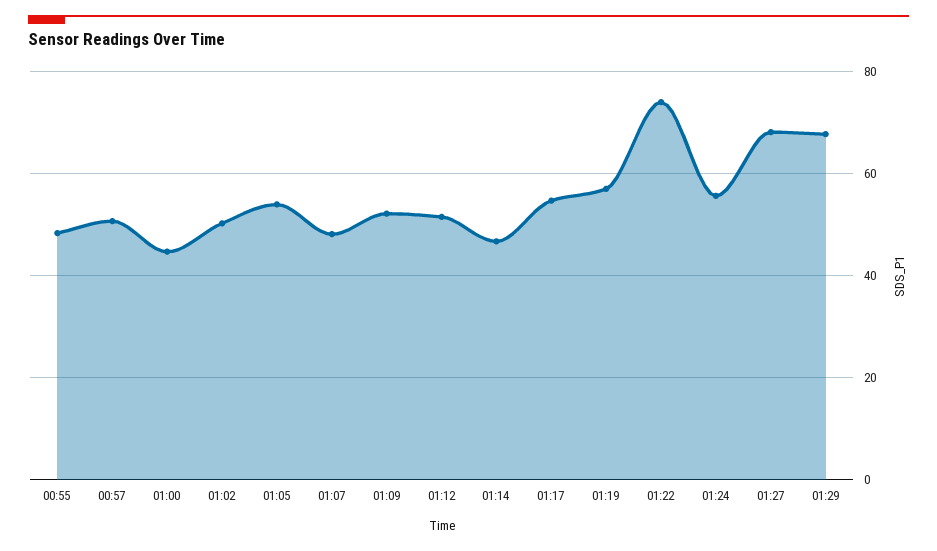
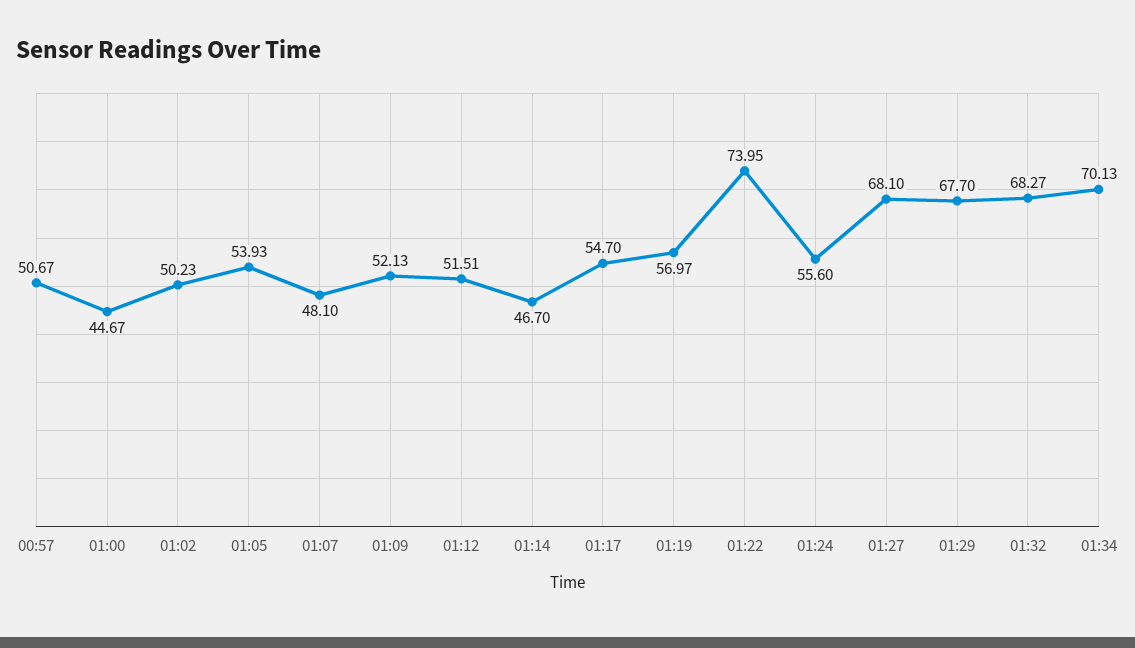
00:55: 48 -> none
01:32: none -> 68.27
01:34: none -> 70.13

